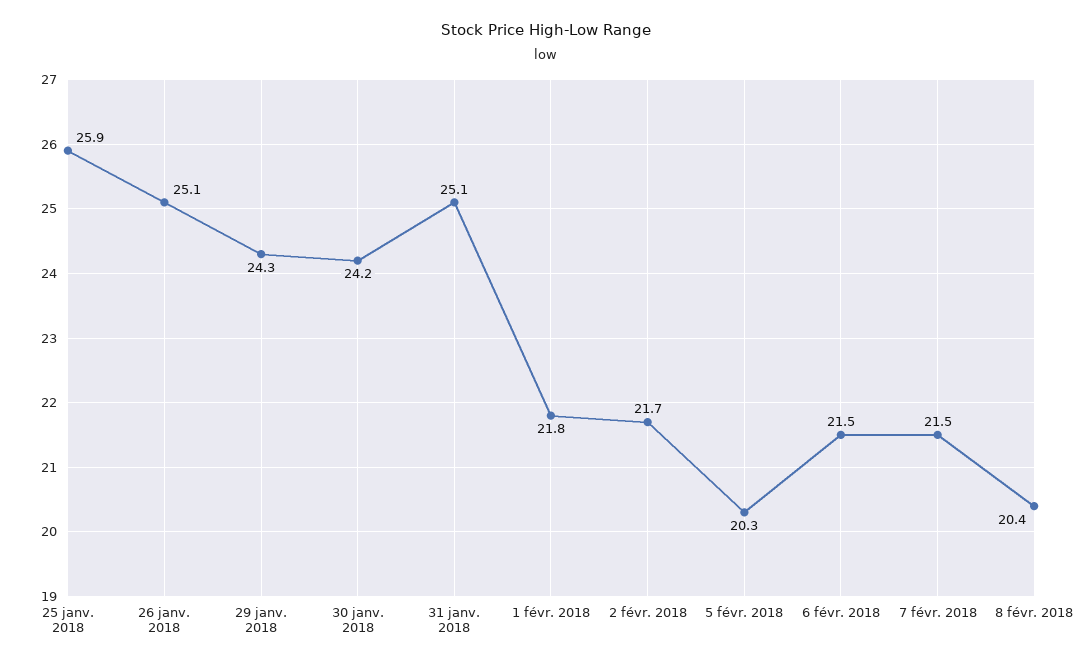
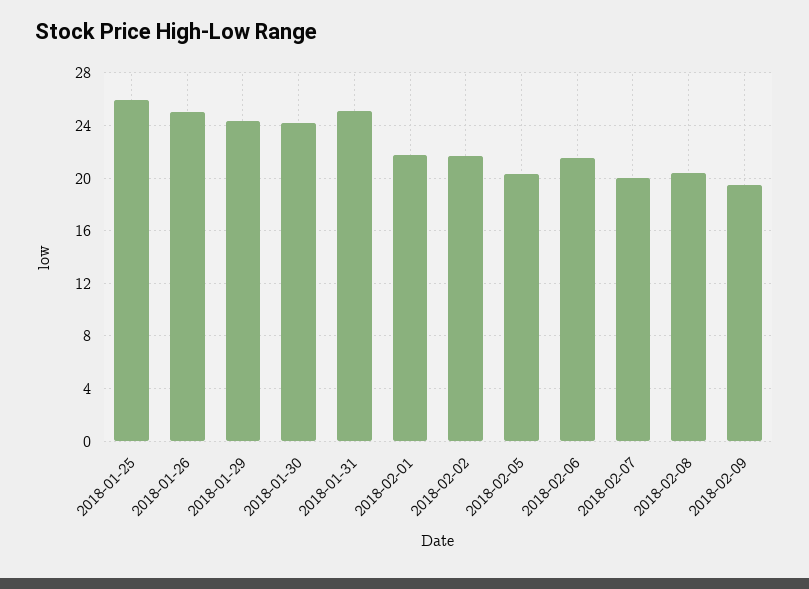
7 févr. 2018: 21.5 -> 20
2018-02-09: none -> 19.5

